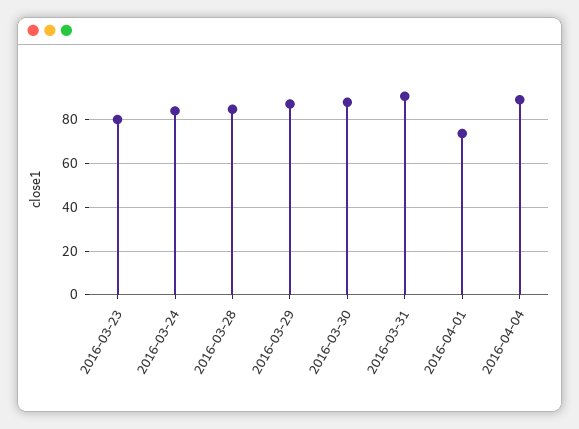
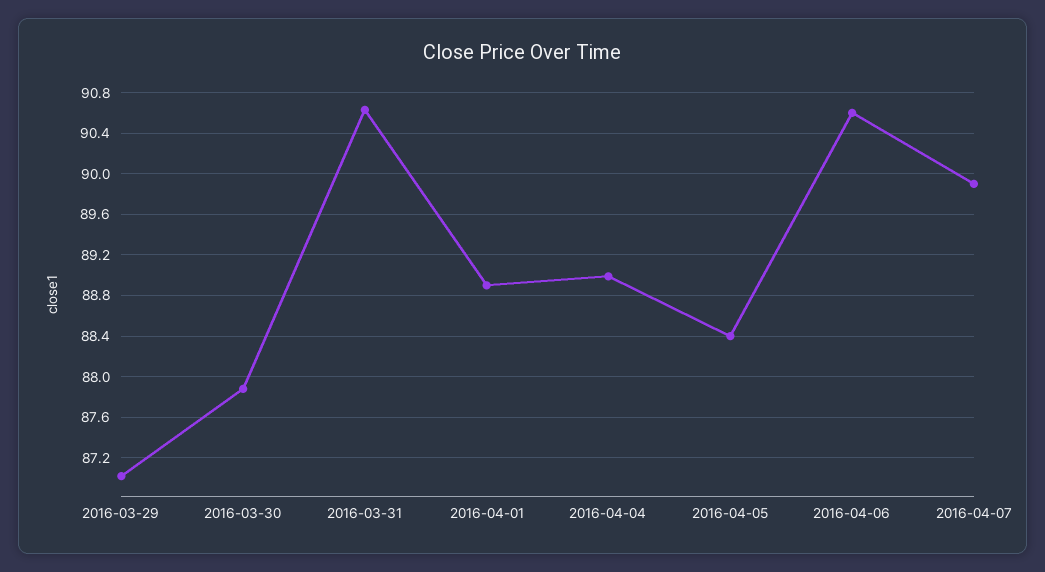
2016-03-23: 80 -> none
2016-03-24: 85 -> none
2016-03-28: 85 -> none
2016-04-01: 75 -> 88.9
2016-04-05: none -> 88.4
2016-04-06: none -> 90.6
2016-04-07: none -> 89.9

